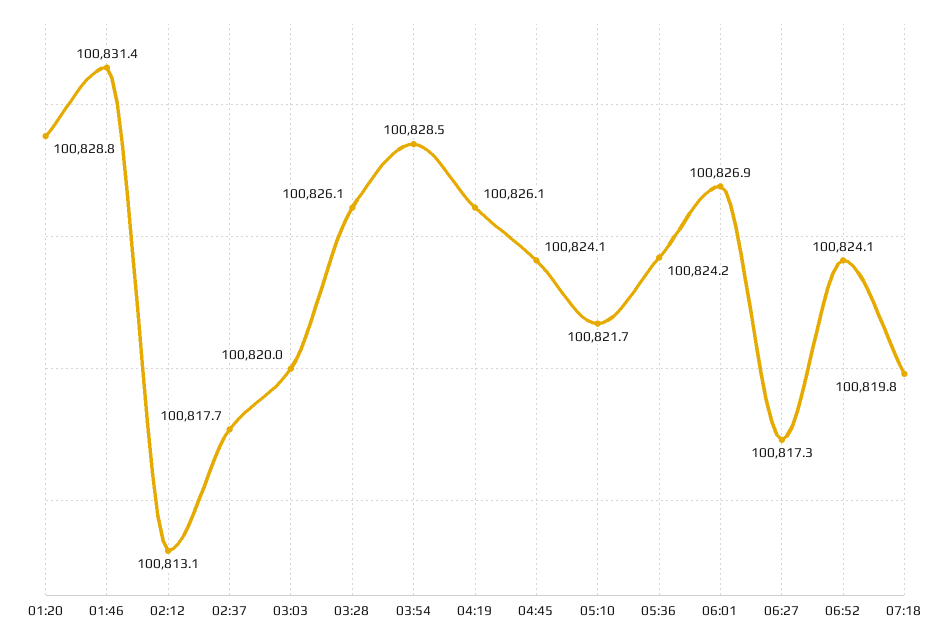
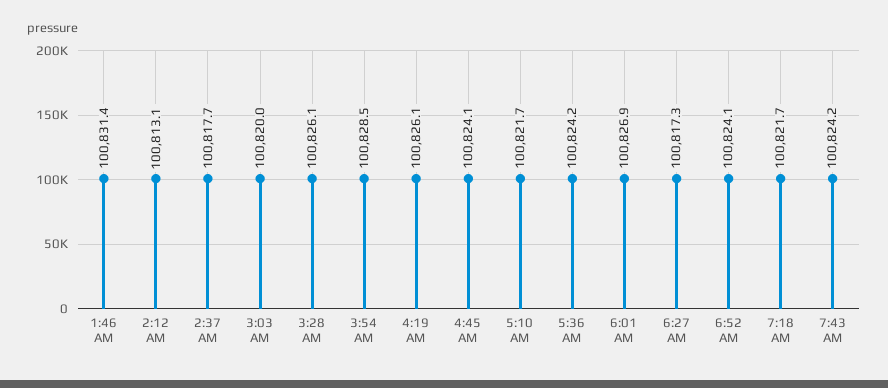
01:20: 100828.8 -> none
07:18: 100819.8 -> 100821.7
7:43 AM: none -> 100824.2

